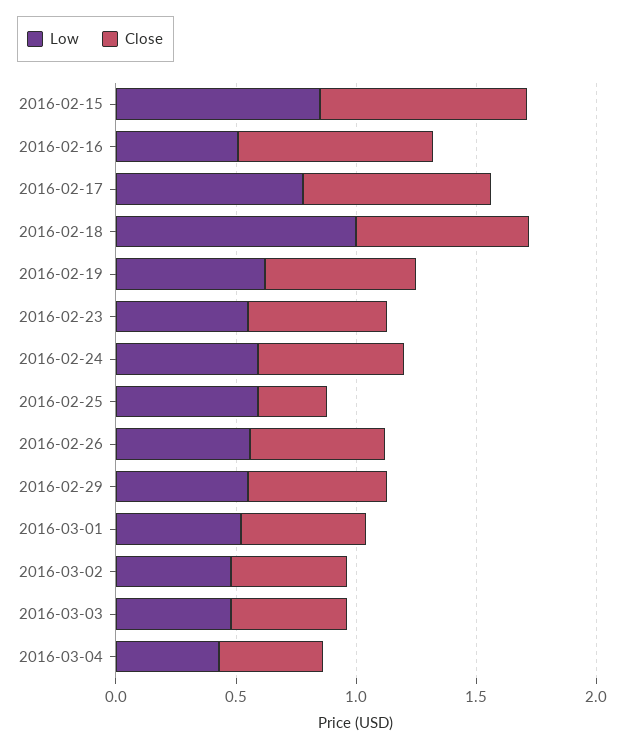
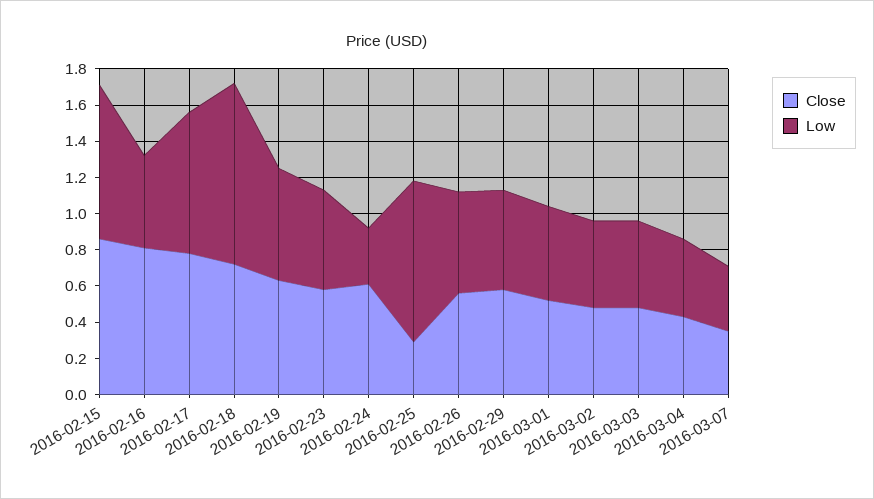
Low, 2016-02-24: 0.6 -> 0.3
Low, 2016-02-25: 0.6 -> 0.9
Close, 2016-03-07: none -> 0.35
Low, 2016-03-07: none -> 0.35

